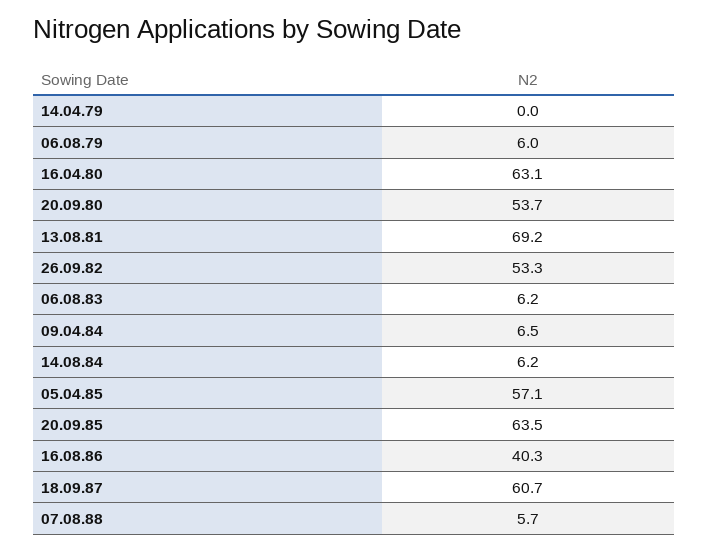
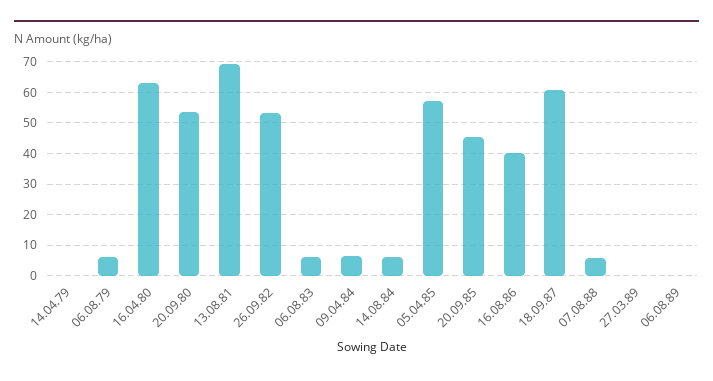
20.09.85: 63.5 -> 46
27.03.89: none -> 0
06.08.89: none -> 0

